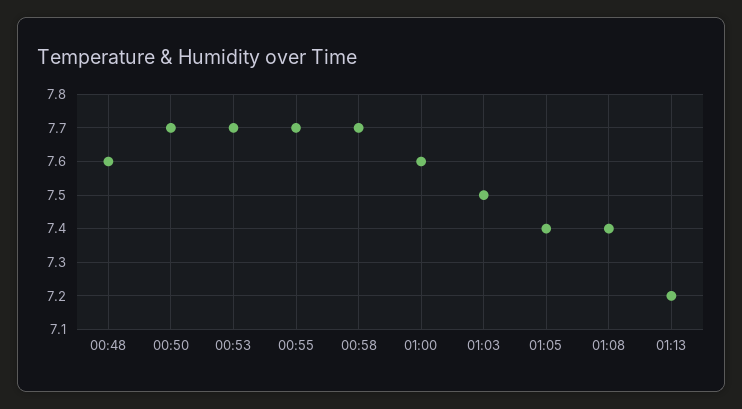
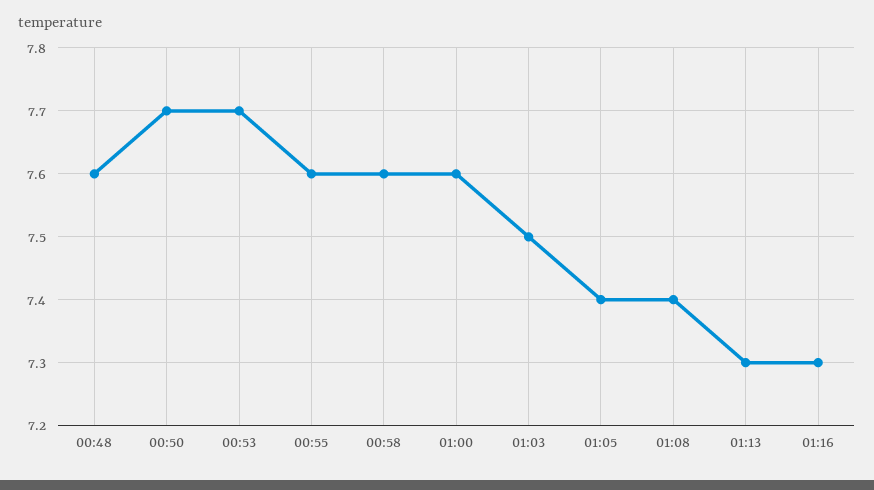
00:55: 7.7 -> 7.6
00:58: 7.7 -> 7.6
01:13: 7.2 -> 7.3
01:16: none -> 7.3

